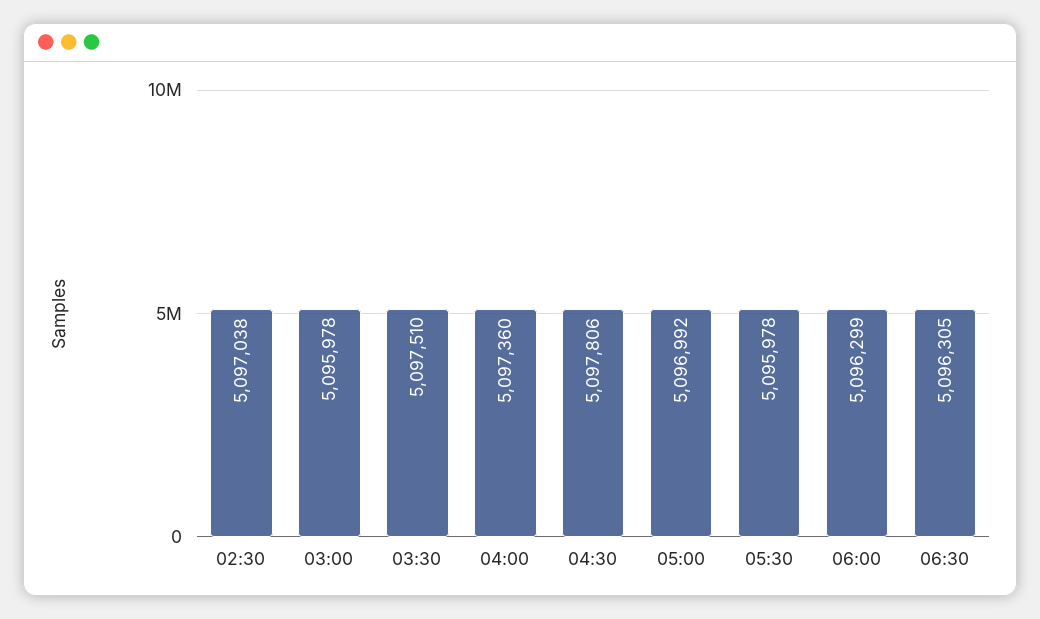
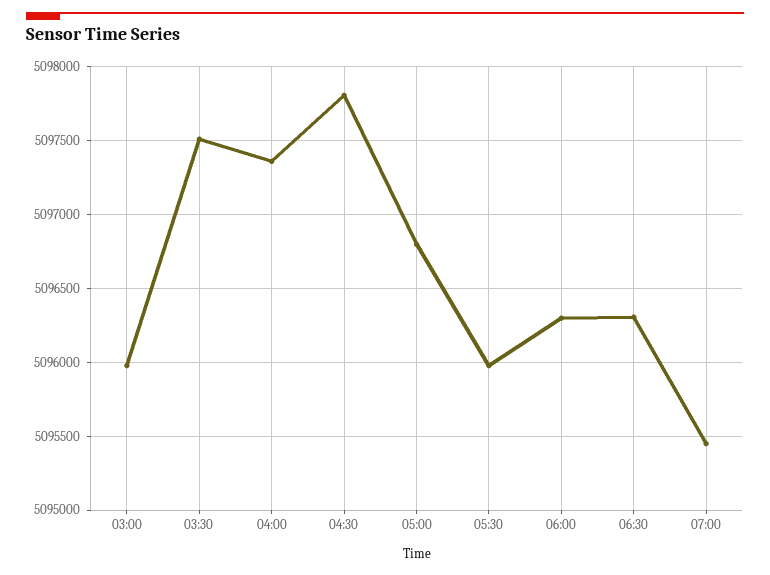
02:30: 5097038 -> none
05:00: 5096992 -> 5096800
07:00: none -> 5095450

